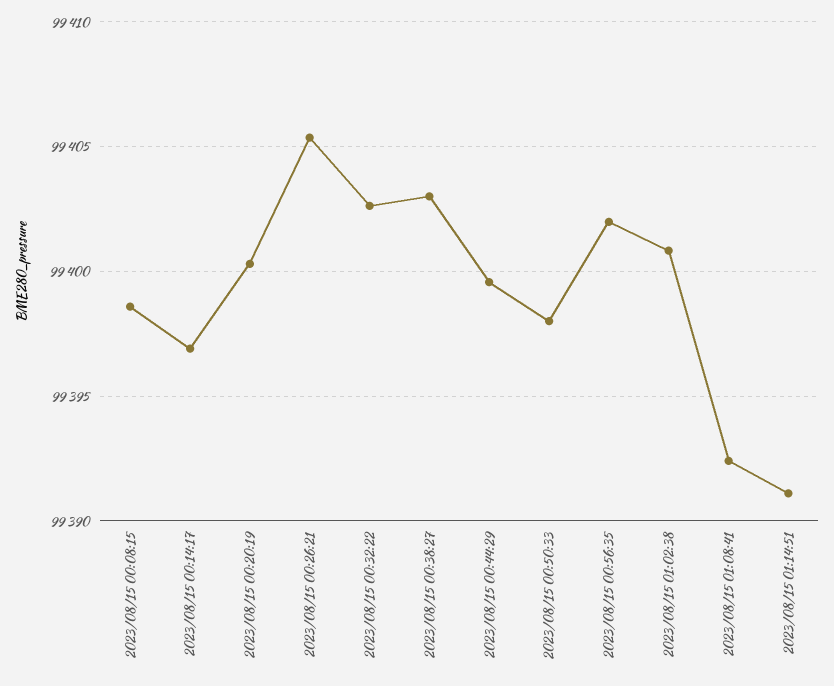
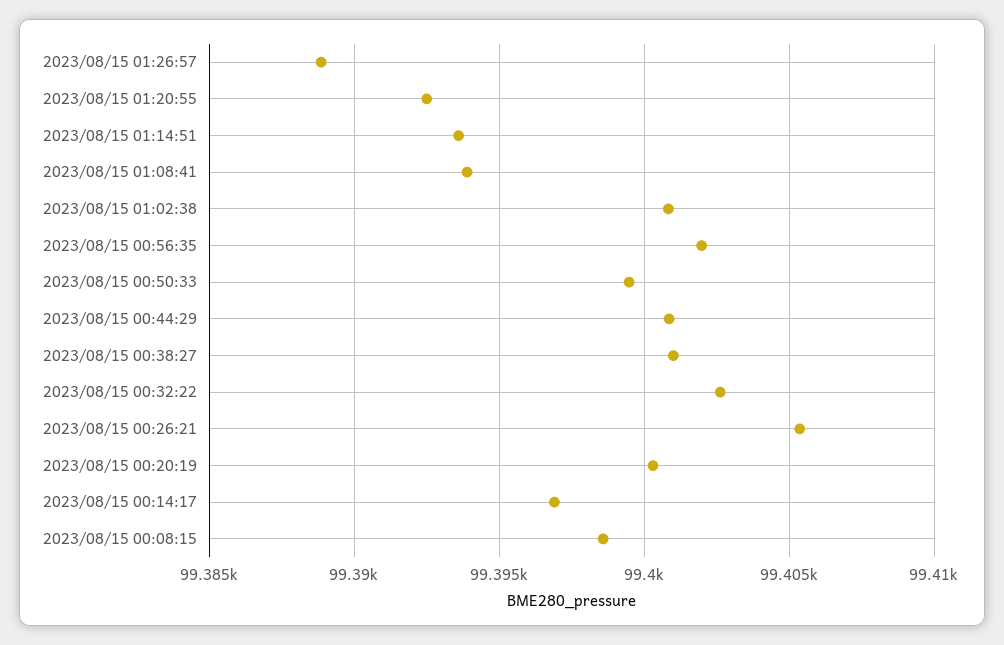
2023/08/15 00:38:27: 99403 -> 99401
2023/08/15 00:44:29: 99399.5 -> 99401
2023/08/15 00:50:33: 99398 -> 99399.5
2023/08/15 01:08:41: 99392.5 -> 99394
2023/08/15 01:14:51: 99391 -> 99393.5
2023/08/15 01:26:57: none -> 99389
2023/08/15 01:20:55: none -> 99392.5

